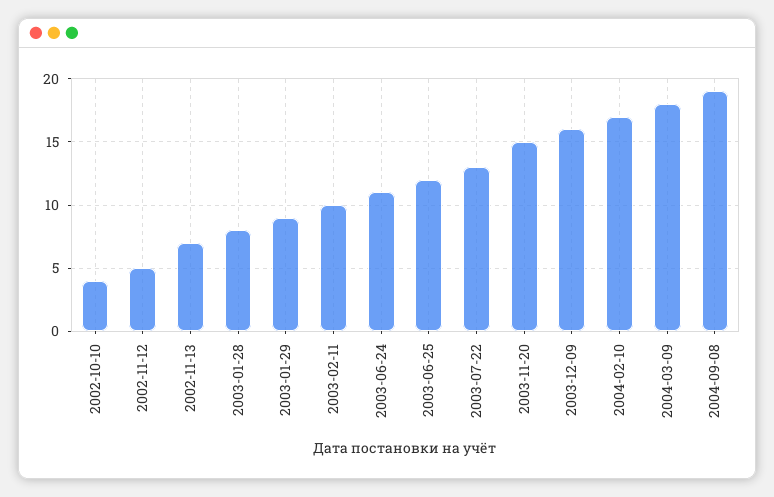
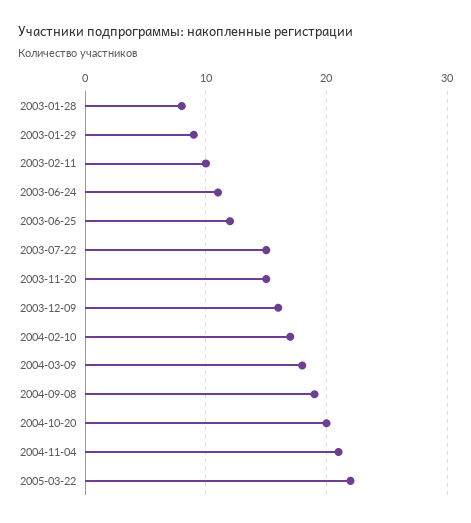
2002-10-10: 4 -> none
2002-11-12: 5 -> none
2002-11-13: 7 -> none
2003-07-22: 13 -> 15
2004-10-20: none -> 20
2004-11-04: none -> 21
2005-03-22: none -> 22

